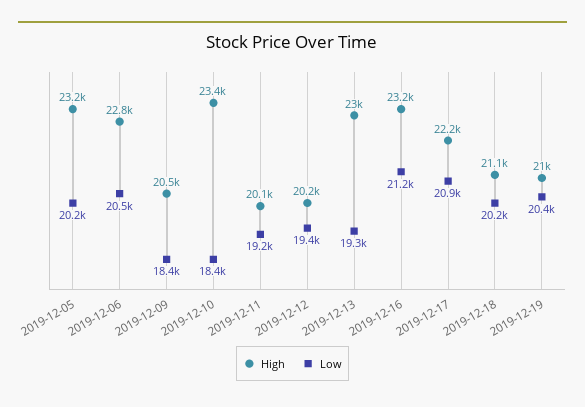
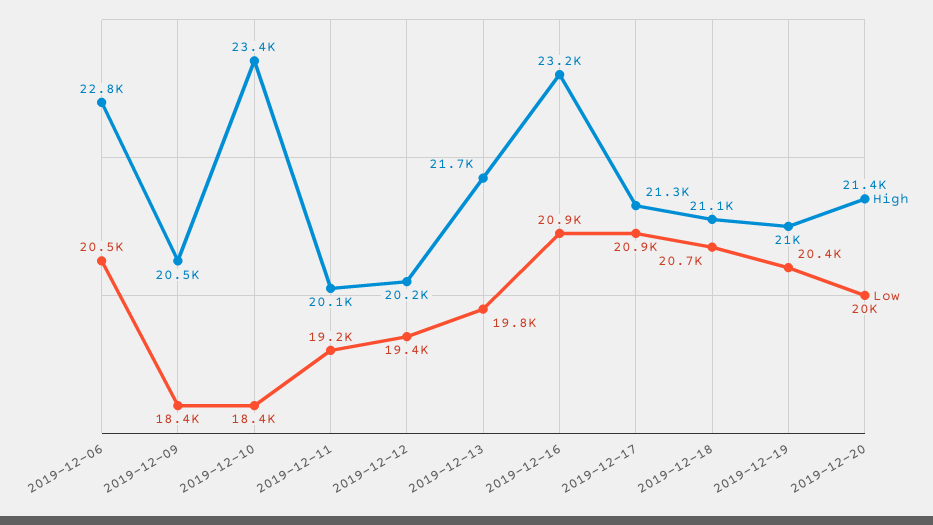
High, 2019-12-05: 23200 -> none
Low, 2019-12-05: 20200 -> none
High, 2019-12-13: 23000 -> 21700
Low, 2019-12-13: 19300 -> 19800
Low, 2019-12-16: 21200 -> 20900
High, 2019-12-17: 22200 -> 21300
Low, 2019-12-18: 20200 -> 20700
High, 2019-12-20: none -> 21400
Low, 2019-12-20: none -> 20000

